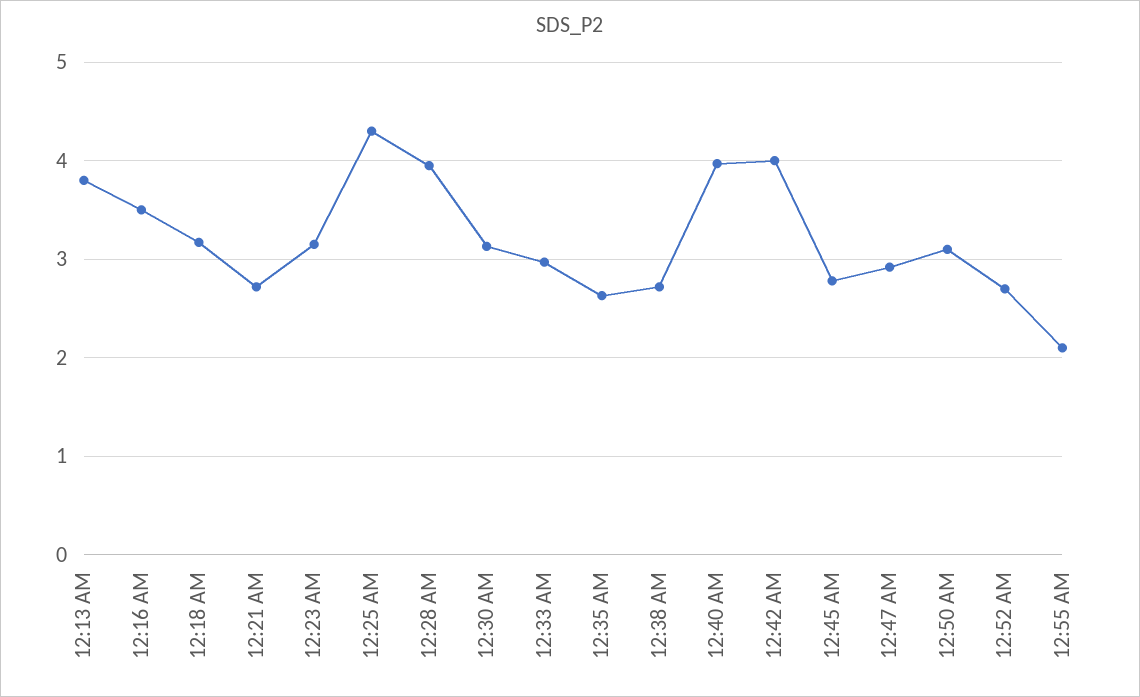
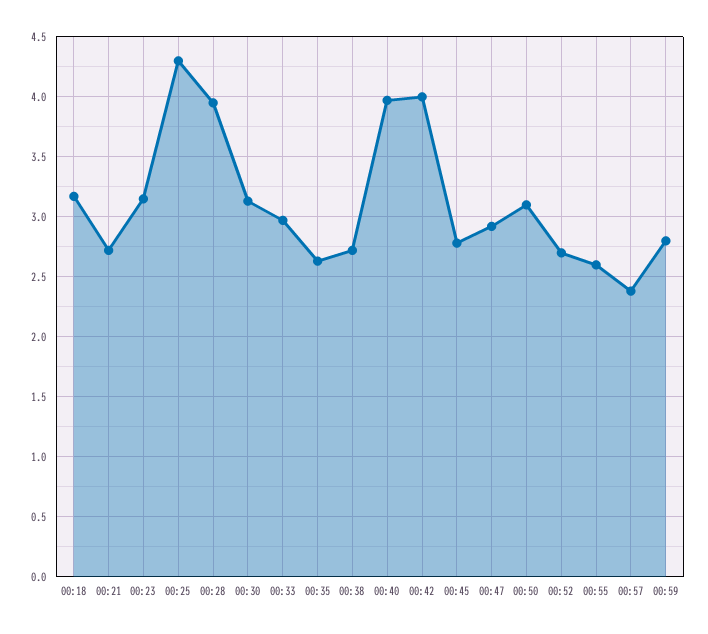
12:13 AM: 3.8 -> none
12:16 AM: 3.5 -> none
12:55 AM: 2.1 -> 2.6
00:57: none -> 2.4
00:59: none -> 2.8

